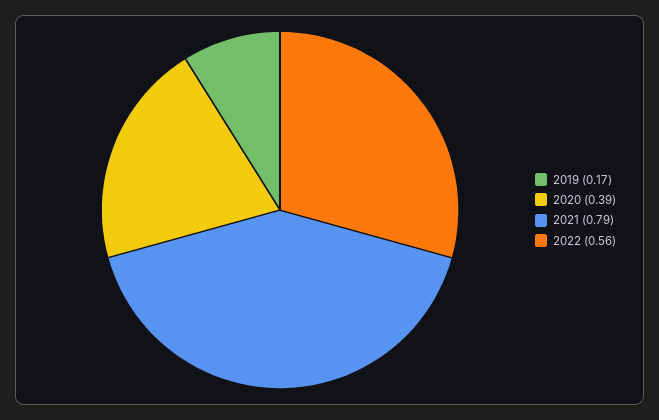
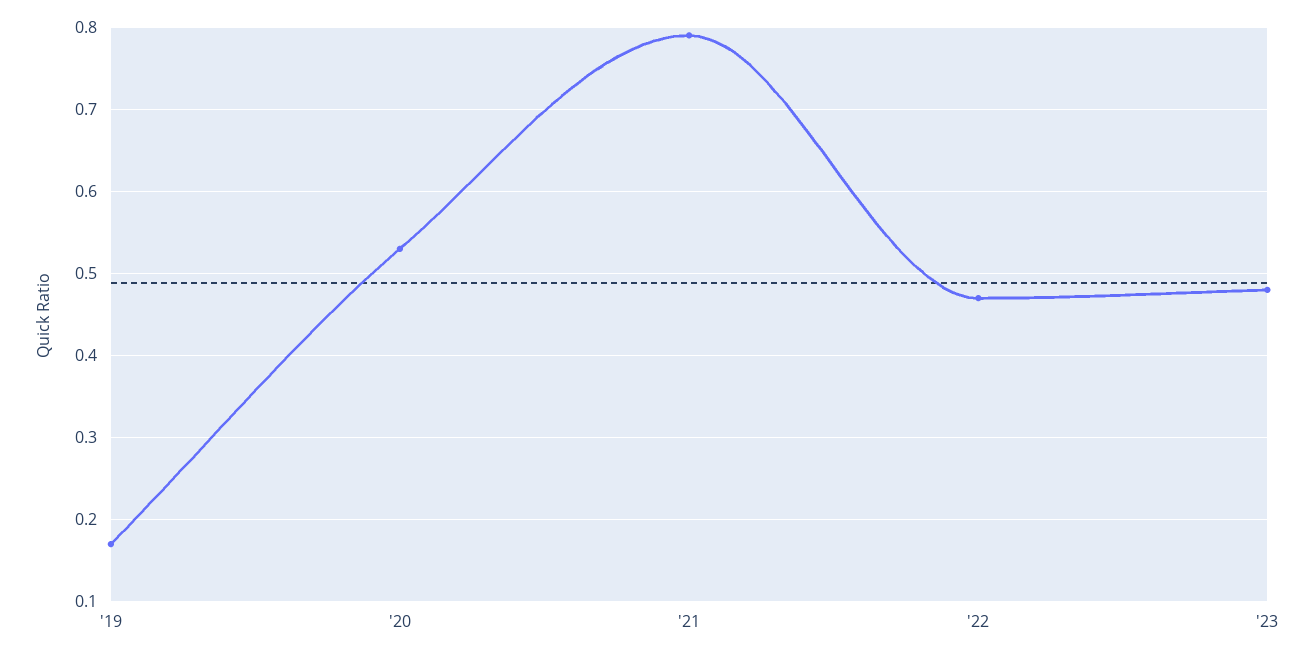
2020: 0.39 -> 0.53
2022: 0.56 -> 0.47
'23: none -> 0.48

